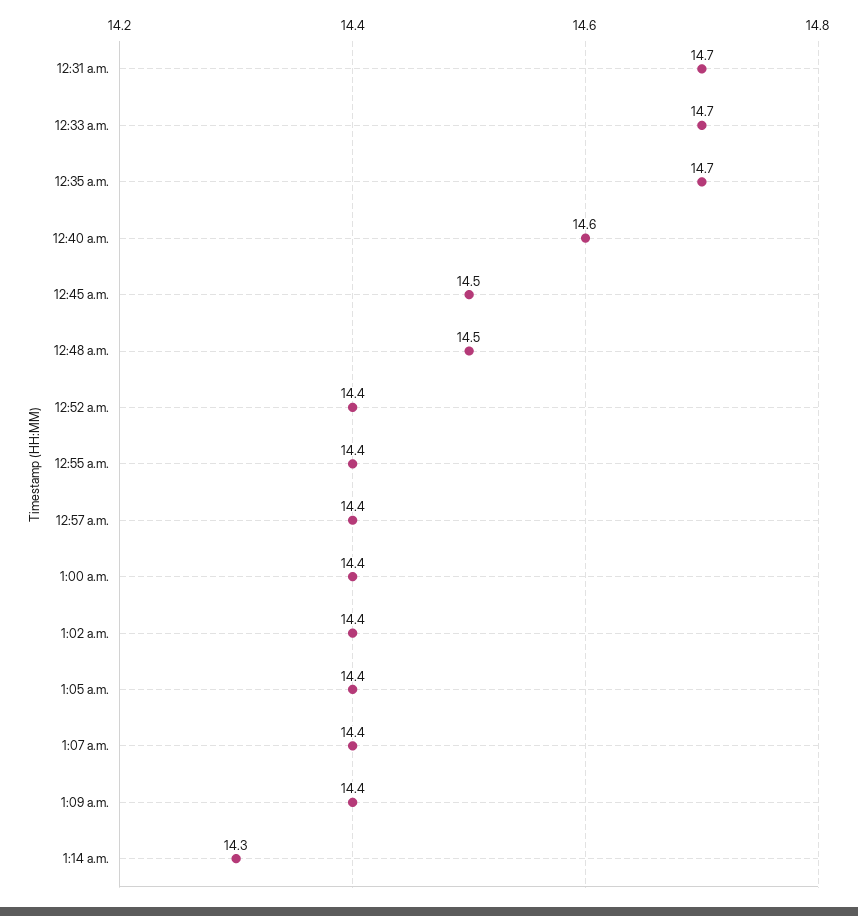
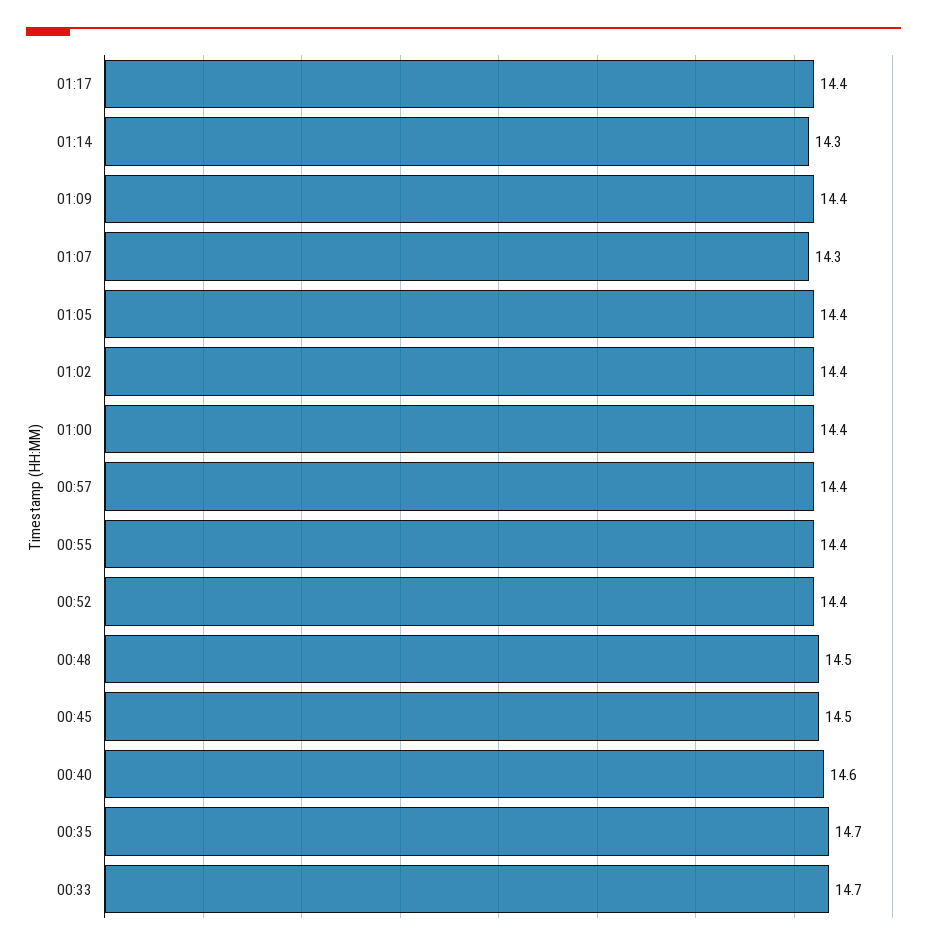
12:31 a.m.: 14.7 -> none
1:07 a.m.: 14.4 -> 14.3
01:17: none -> 14.4

